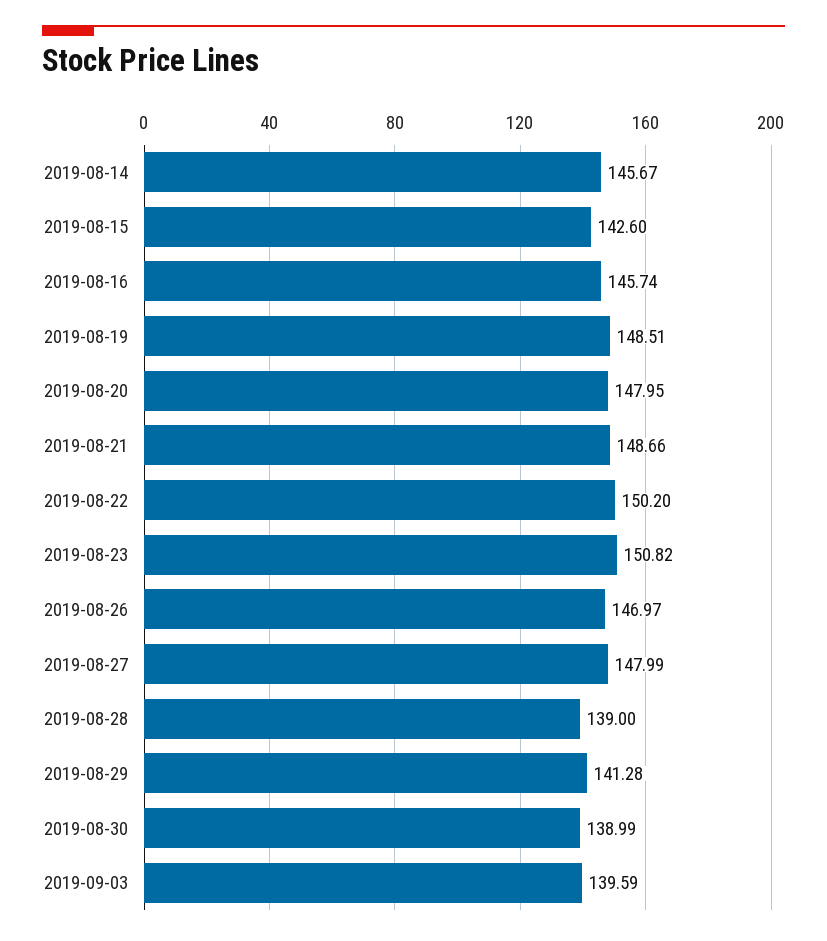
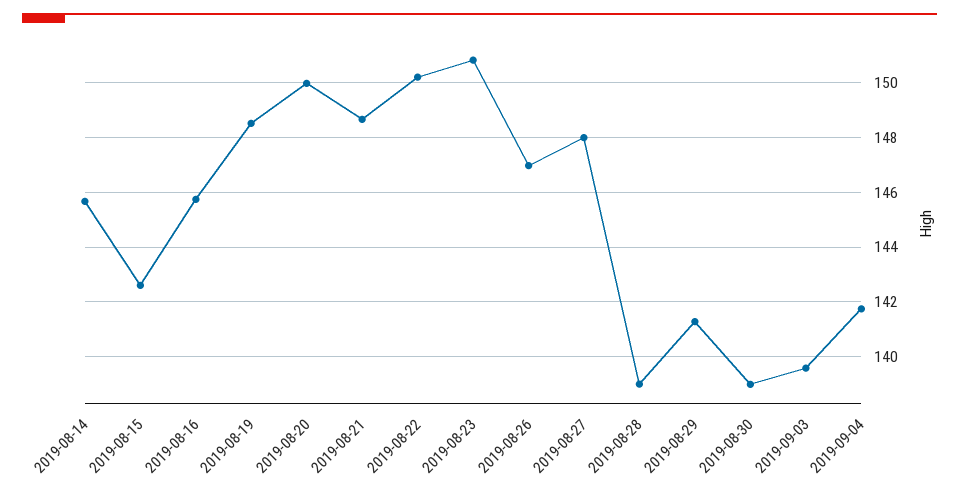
2019-08-20: 147.95 -> 150
2019-09-04: none -> 141.75

